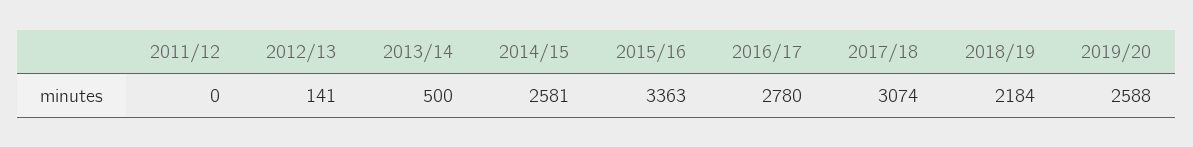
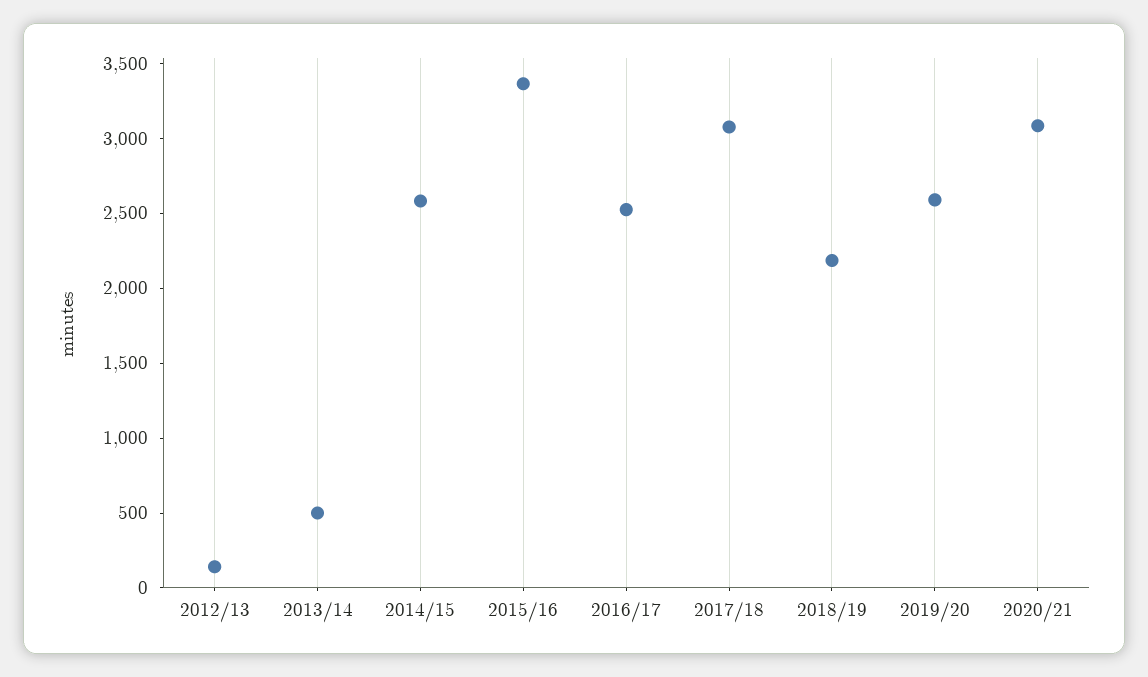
2011/12: 0 -> none
2016/17: 2780 -> 2500
2020/21: none -> 3100

